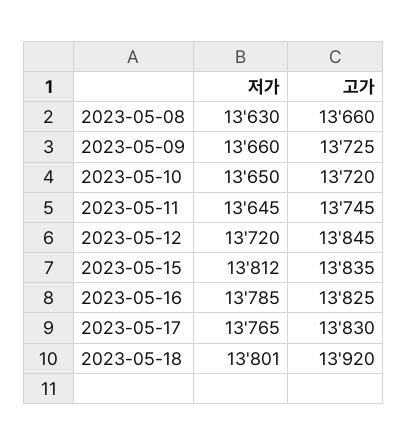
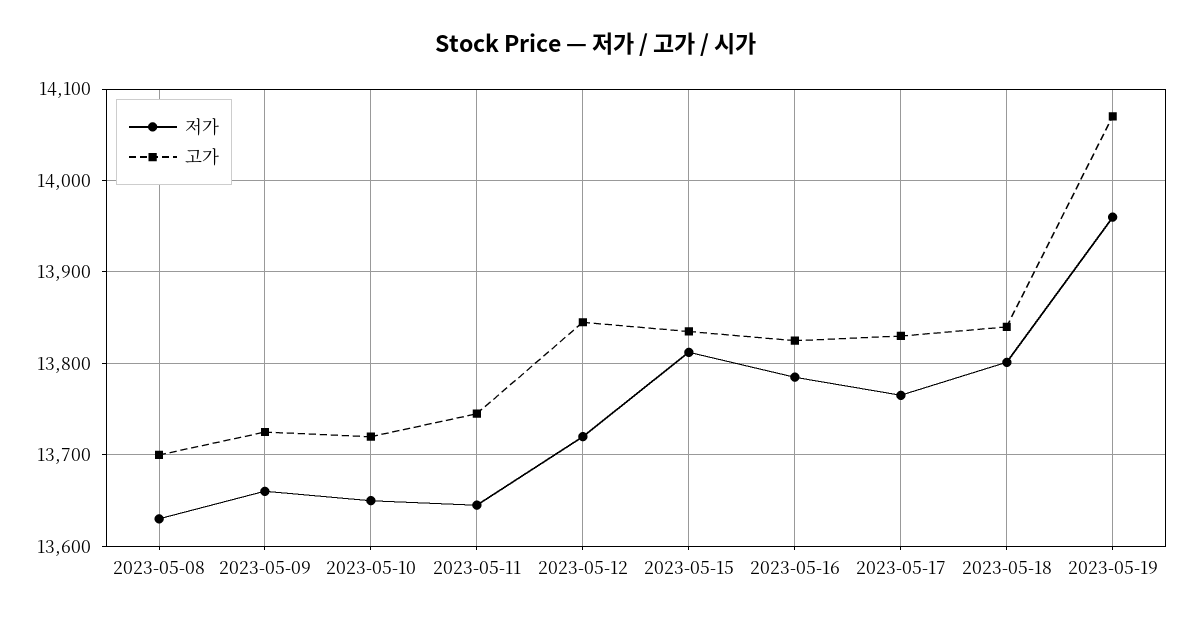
고가, 2023-05-08: 13660 -> 13700
고가, 2023-05-18: 13920 -> 13840
저가, 2023-05-19: none -> 13960
고가, 2023-05-19: none -> 14070

